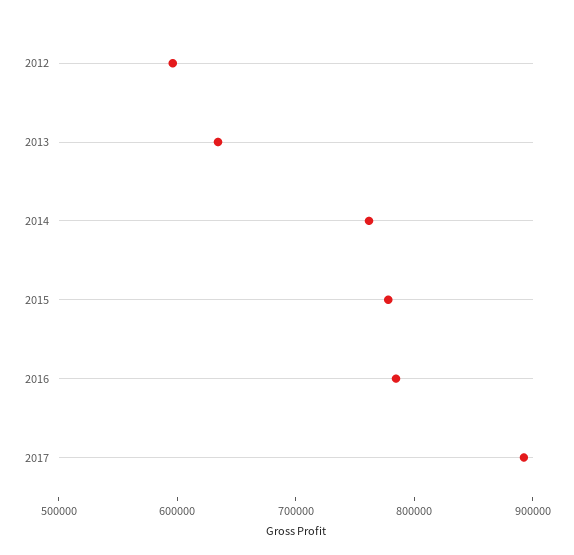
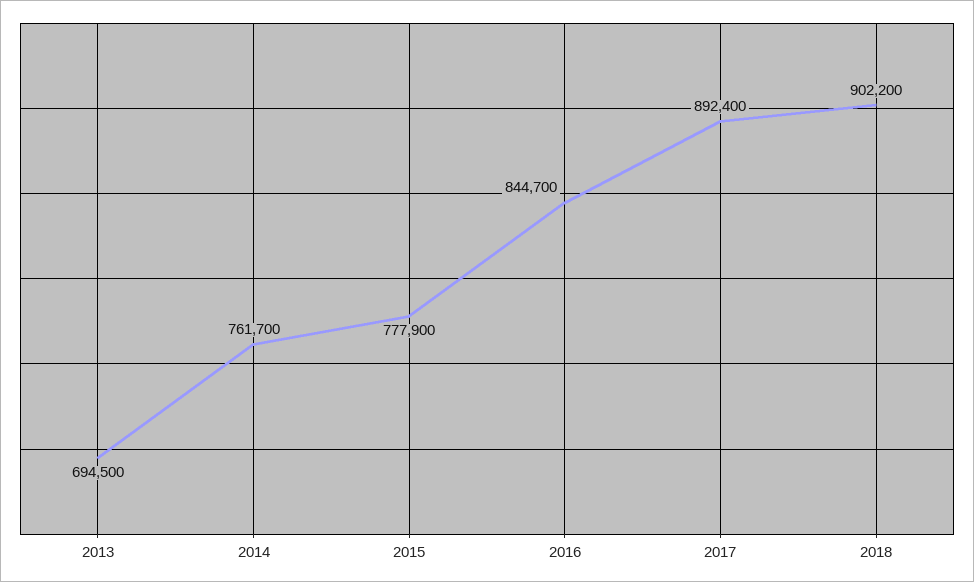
2012: 600000 -> none
2013: 640000 -> 694500
2016: 780000 -> 844700
2018: none -> 902200

